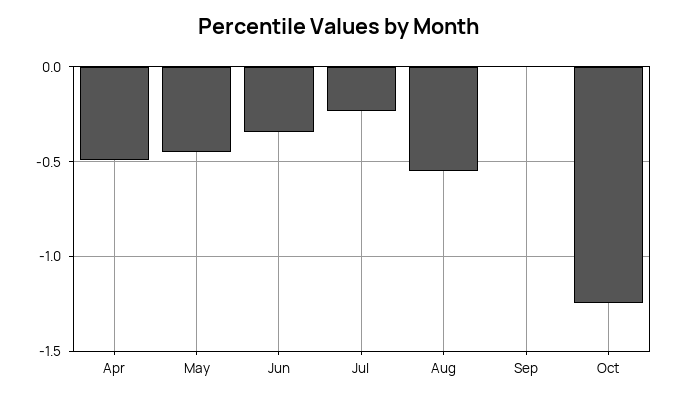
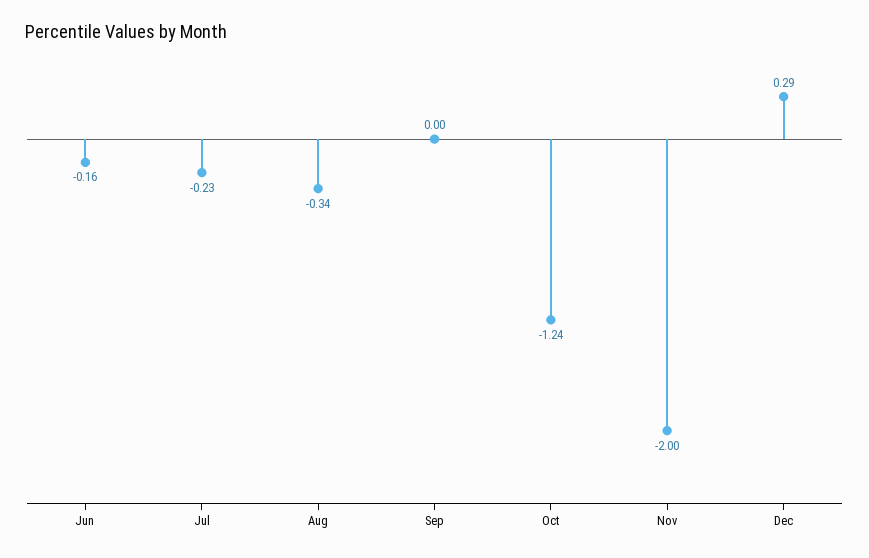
Apr: -0.5 -> none
May: -0.45 -> none
Jun: -0.35 -> -0.16
Aug: -0.55 -> -0.34
Nov: none -> -2
Dec: none -> 0.29

